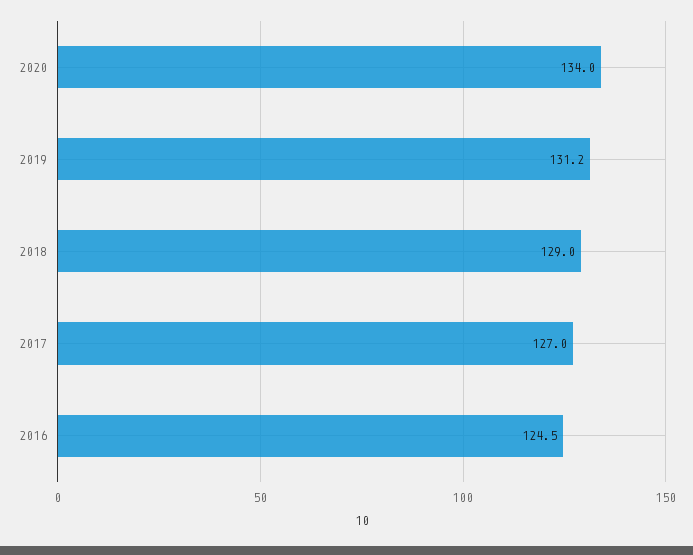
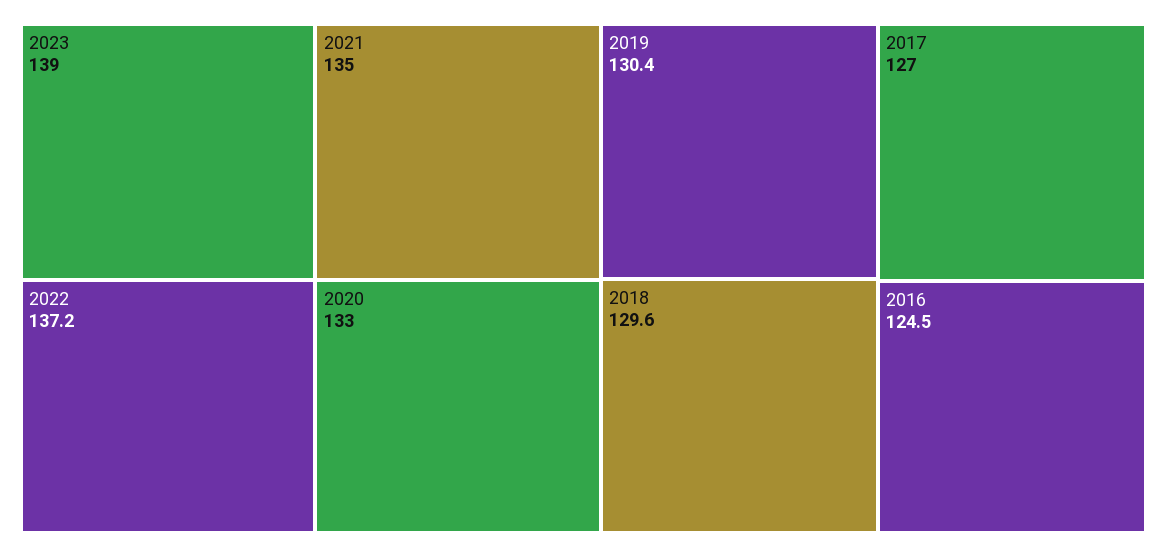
2020: 134 -> 133
2019: 131.2 -> 130.4
2018: 129 -> 129.6
2023: none -> 139
2022: none -> 137.2
2021: none -> 135

